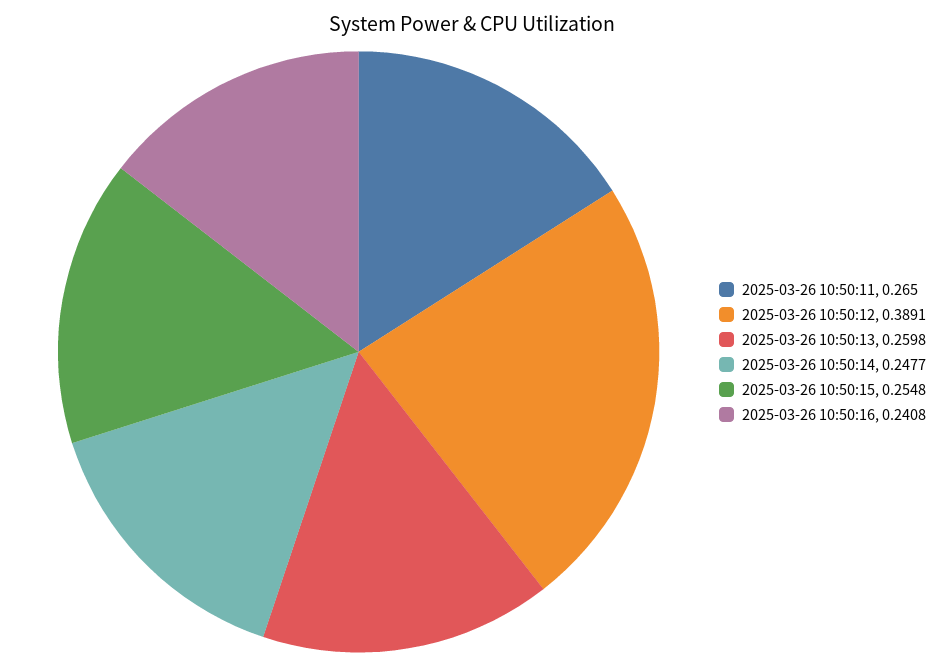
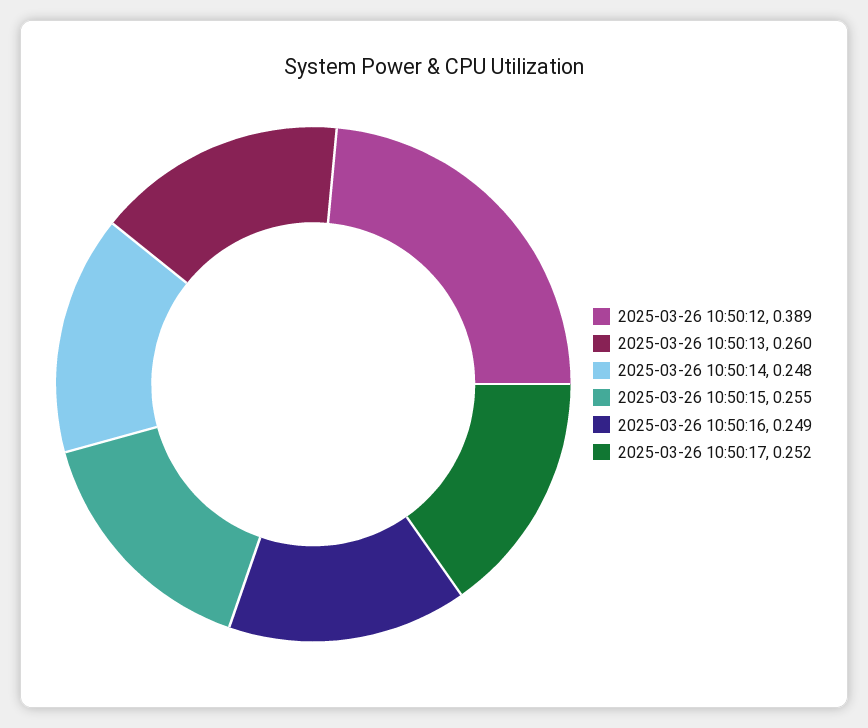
2025-03-26 10:50:11: 0.265 -> none
2025-03-26 10:50:16: 0.2408 -> 0.249
2025-03-26 10:50:17: none -> 0.252

